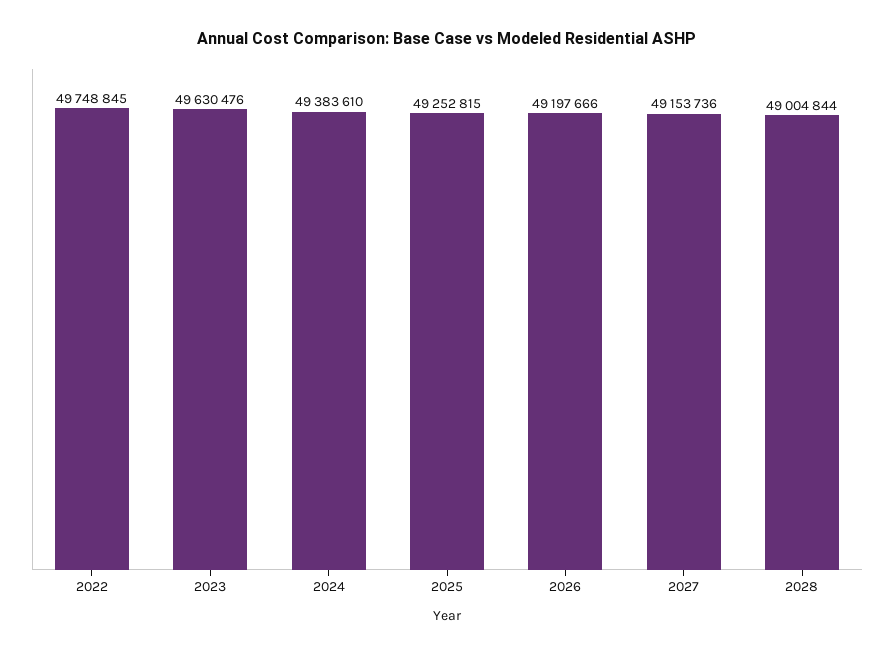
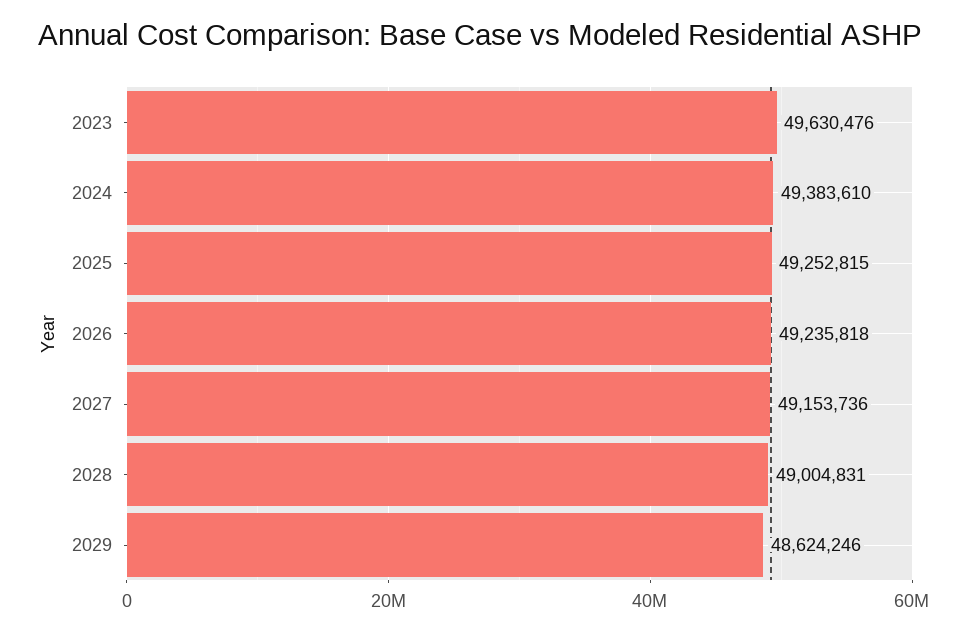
2022: 49748845 -> none
2026: 49197666 -> 49235818
2028: 49004844 -> 49004831
2029: none -> 48624246

